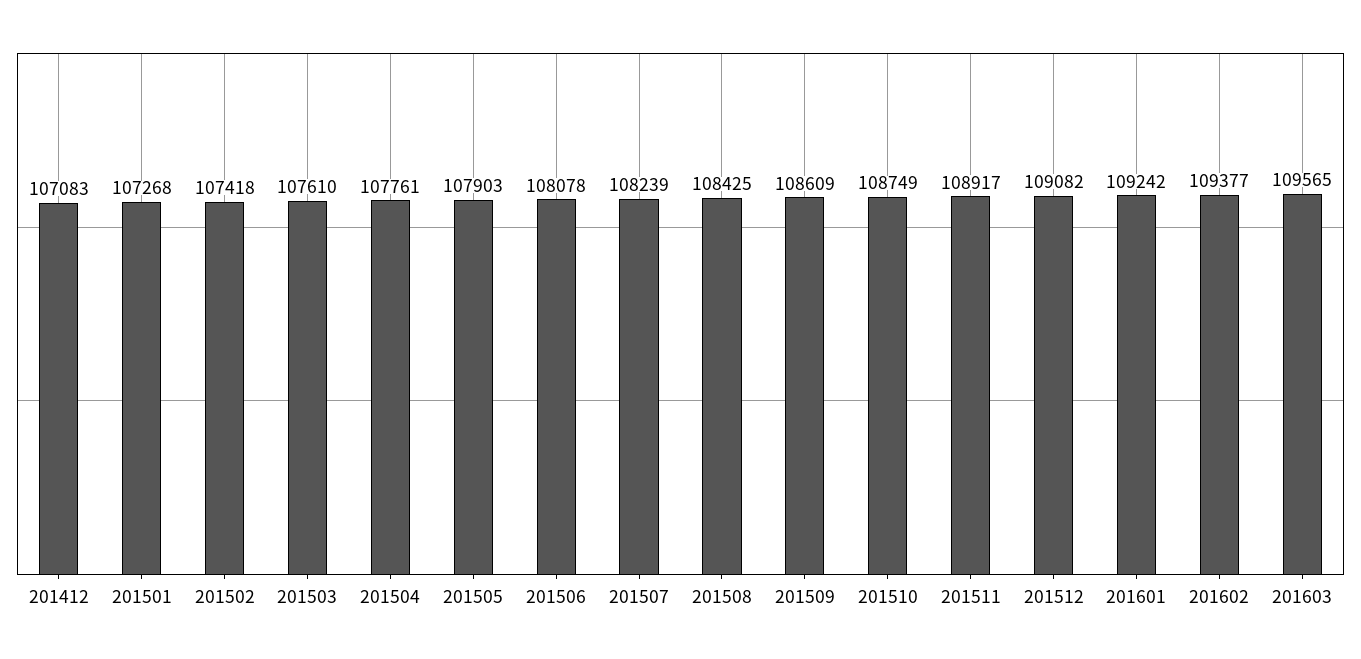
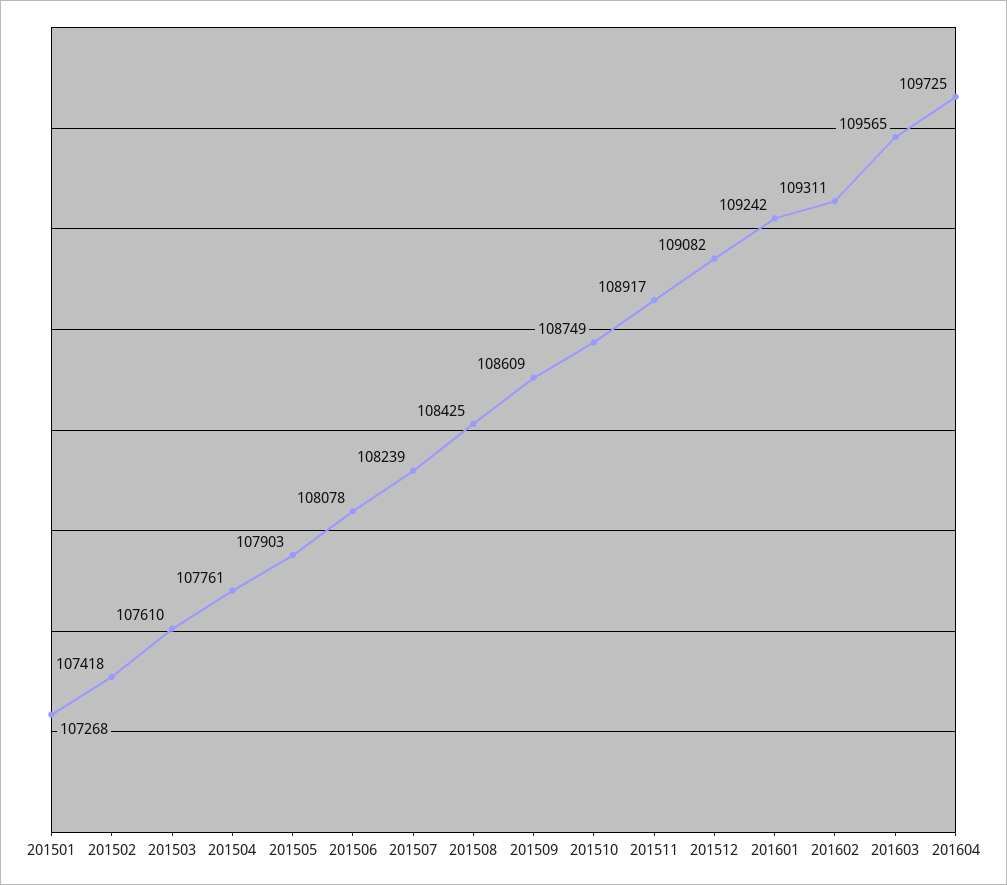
201412: 107083 -> none
201602: 109377 -> 109311
201604: none -> 109725

